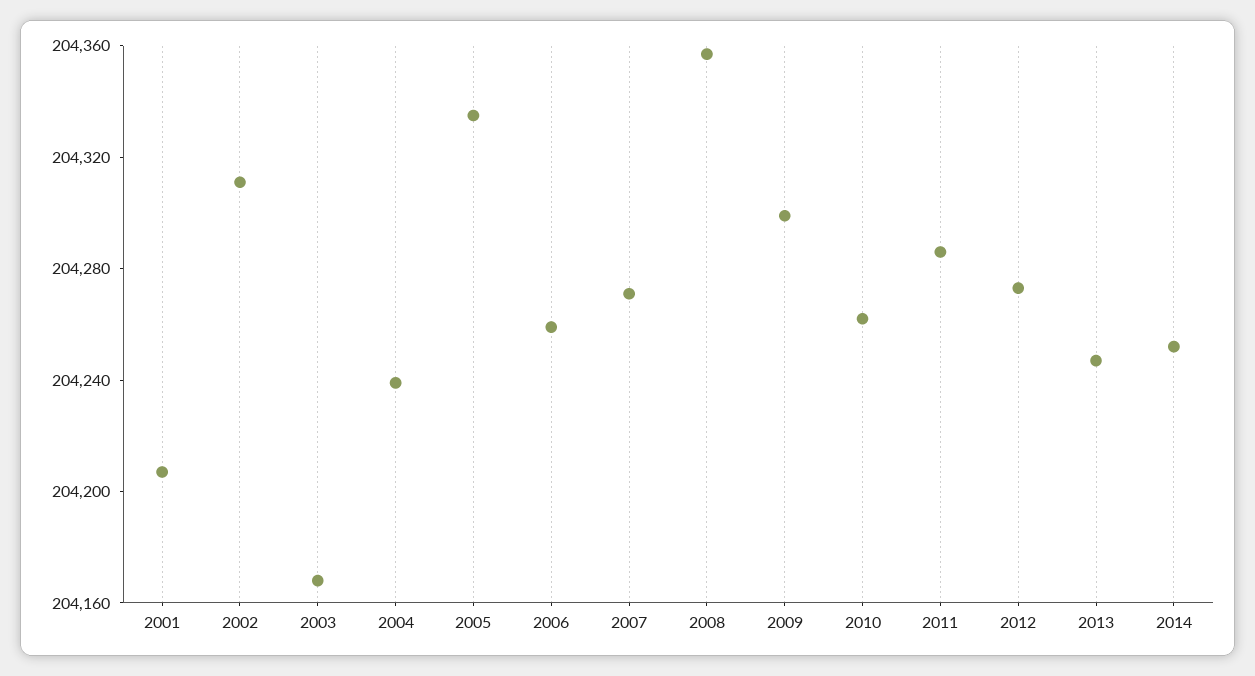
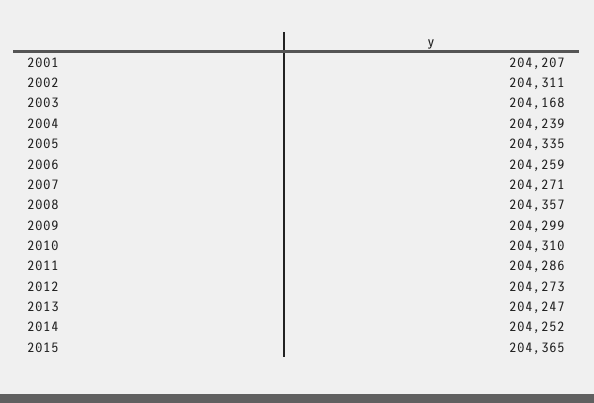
2010: 204260 -> 204310
2015: none -> 204365

